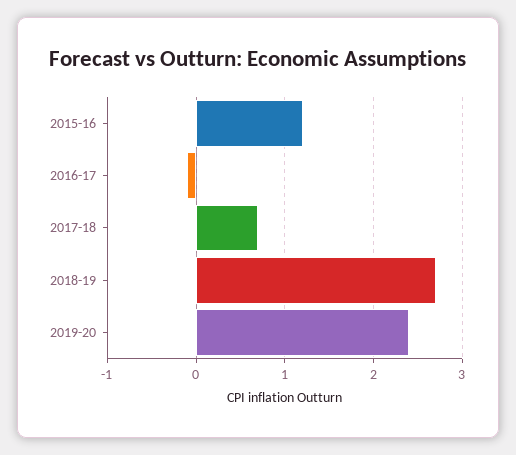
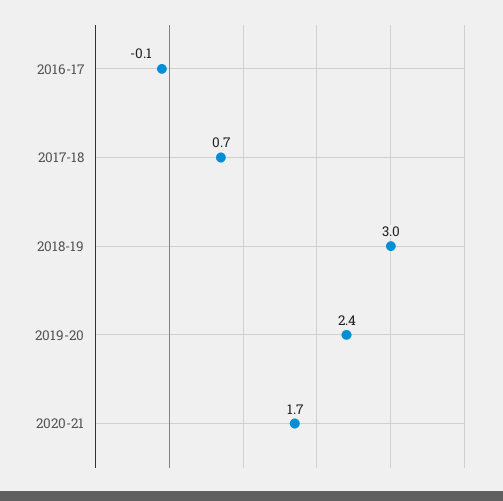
2015-16: 1.2 -> none
2018-19: 2.7 -> 3
2020-21: none -> 1.7

